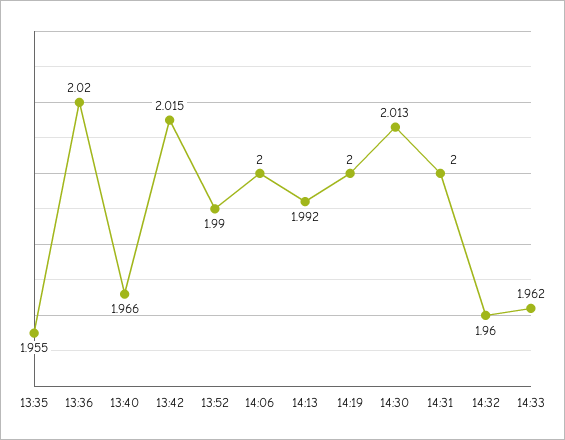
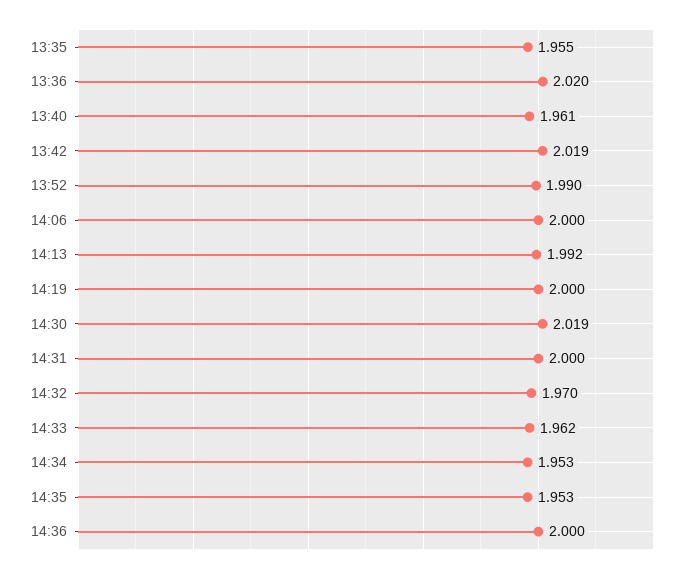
13:40: 1.966 -> 1.961
13:42: 2.015 -> 2.019
14:30: 2.013 -> 2.019
14:32: 1.96 -> 1.97
14:34: none -> 1.953
14:35: none -> 1.953
14:36: none -> 2

